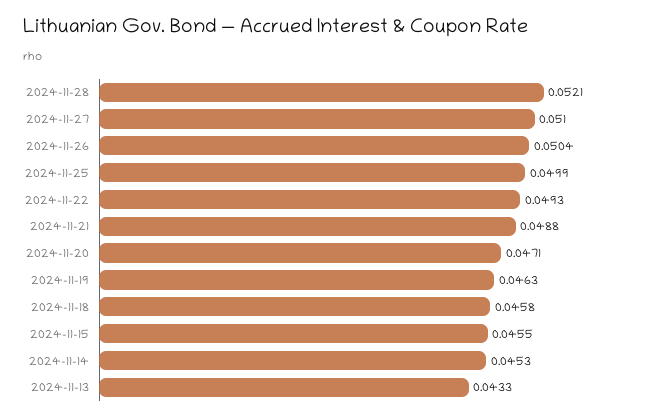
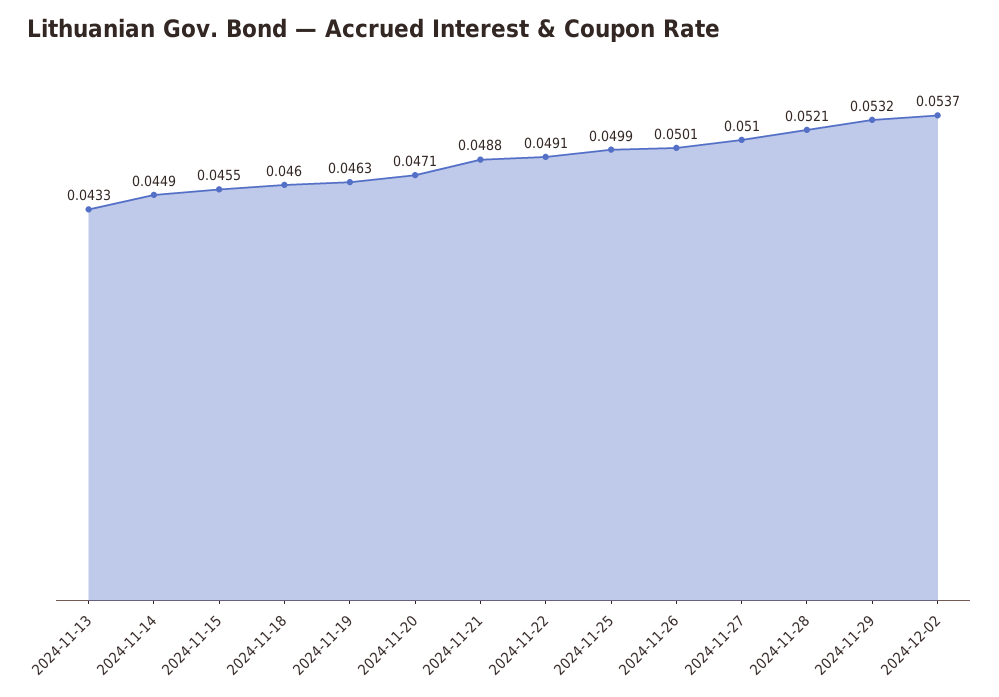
2024-11-26: 0.0504 -> 0.0501
2024-11-22: 0.0493 -> 0.0491
2024-11-18: 0.0458 -> 0.046
2024-11-14: 0.0453 -> 0.0449
2024-11-29: none -> 0.0532
2024-12-02: none -> 0.0537

